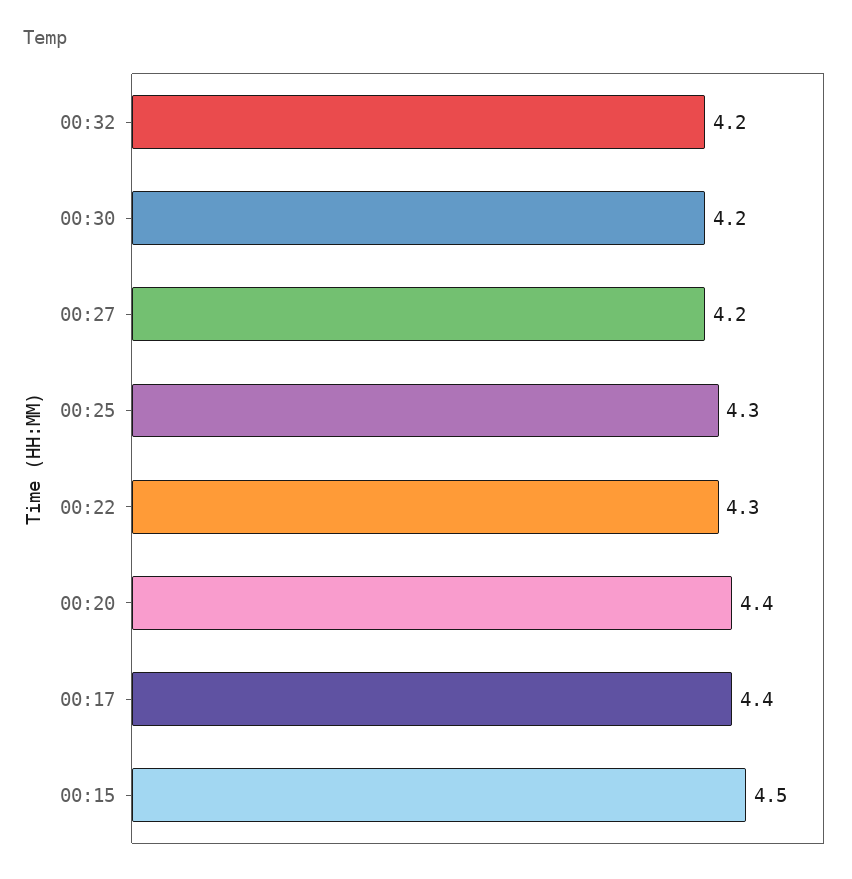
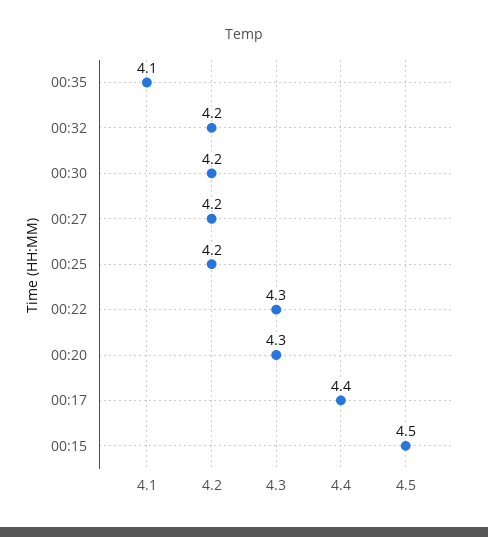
00:25: 4.3 -> 4.2
00:20: 4.4 -> 4.3
00:35: none -> 4.1

